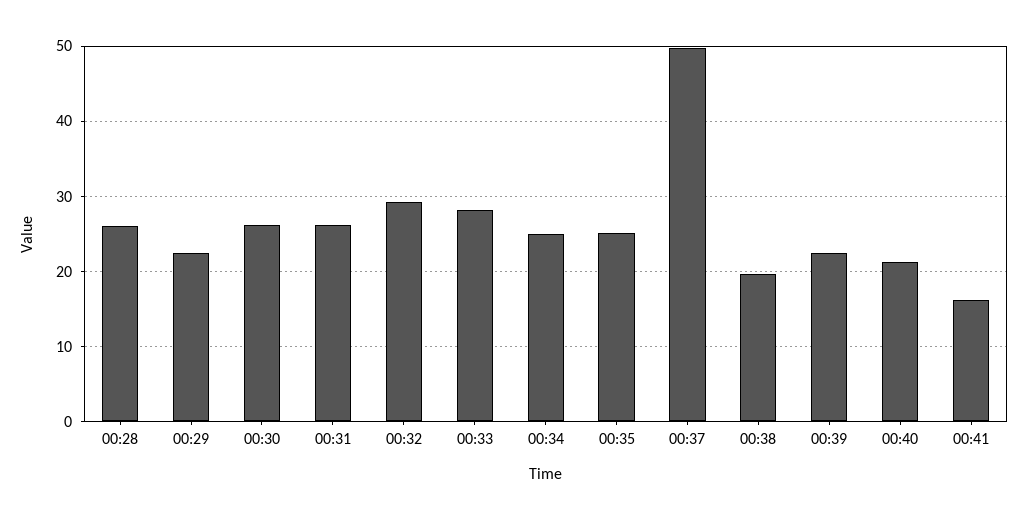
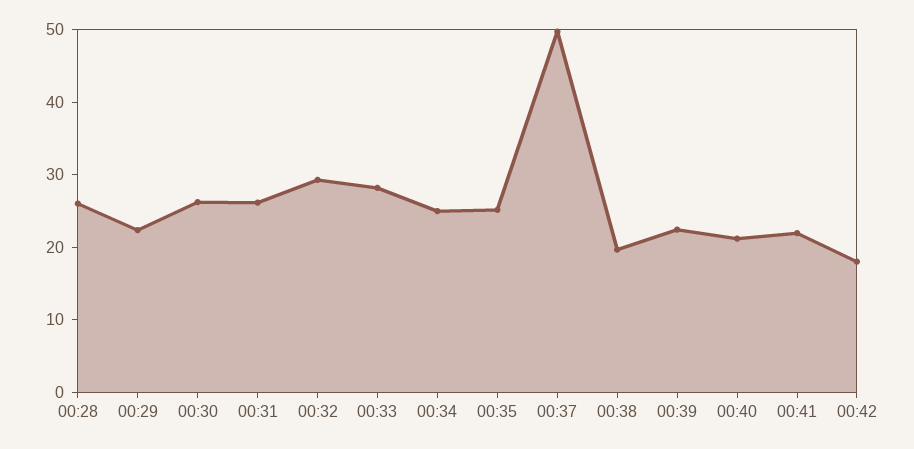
00:41: 16 -> 22
00:42: none -> 18

